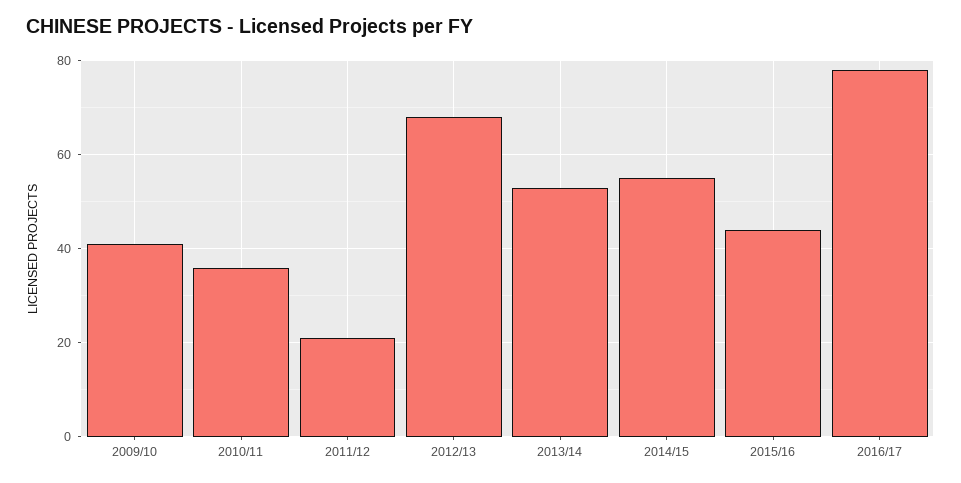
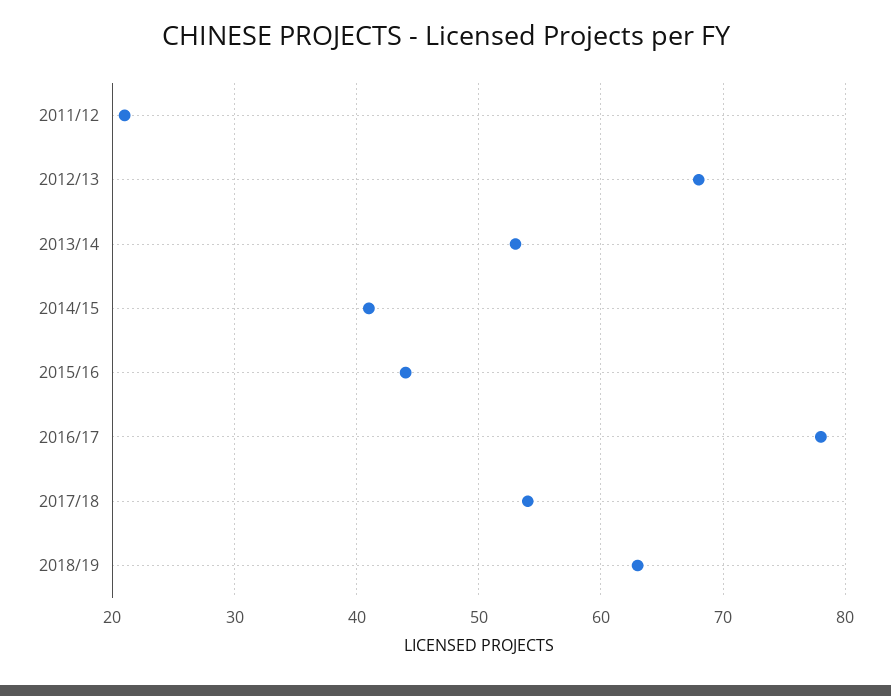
2009/10: 40 -> none
2010/11: 35 -> none
2014/15: 55 -> 41
2017/18: none -> 54
2018/19: none -> 63

